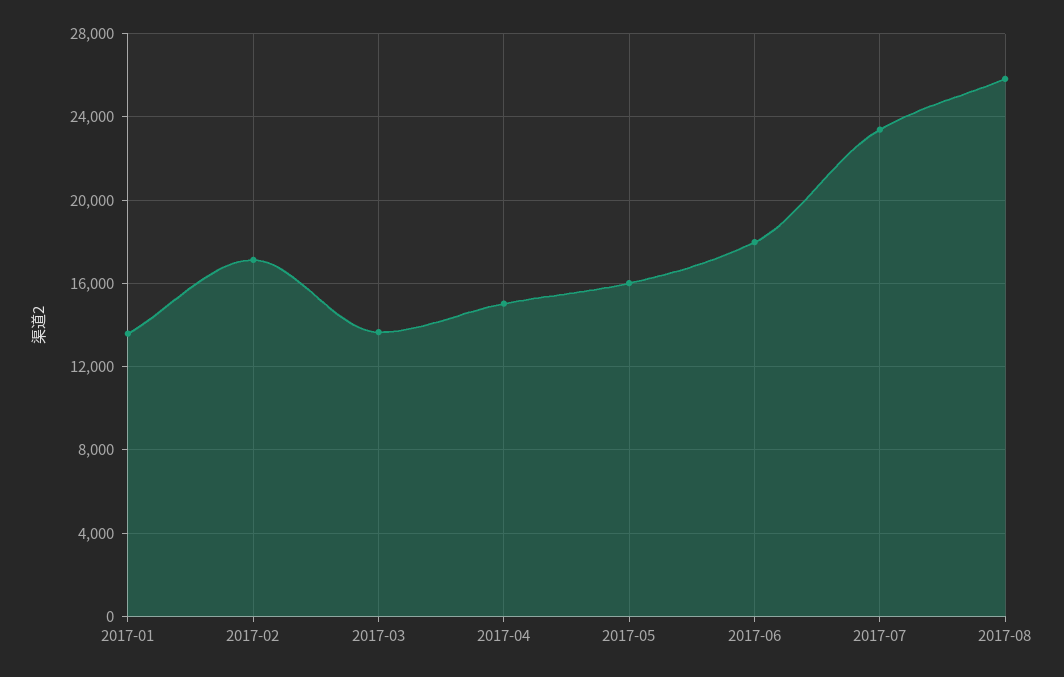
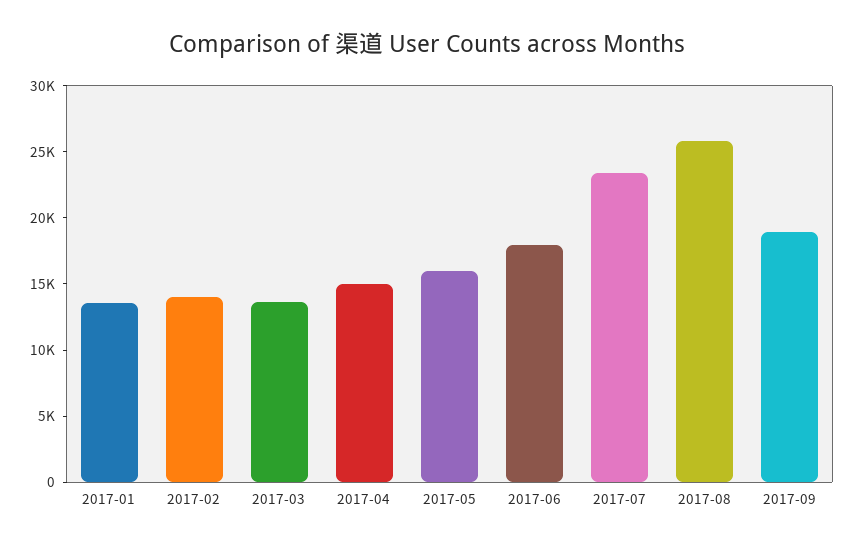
2017-02: 17000 -> 14000
2017-09: none -> 19000

